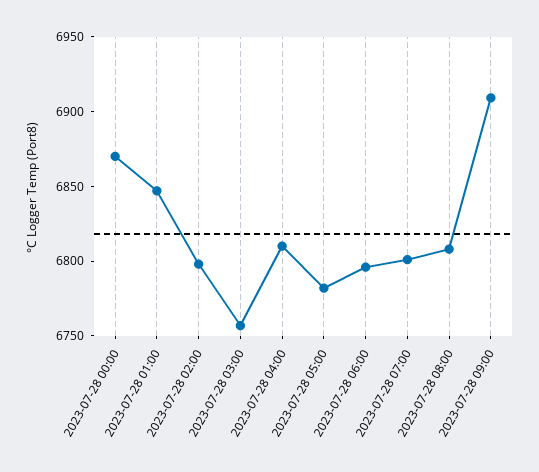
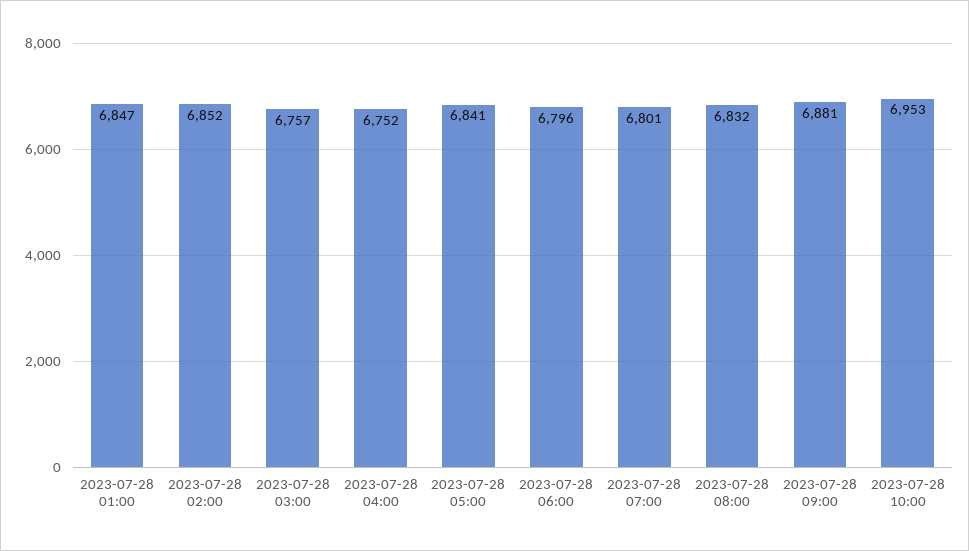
2023-07-28 00:00: 6870 -> none
2023-07-28 02:00: 6800 -> 6852
2023-07-28 04:00: 6810 -> 6752
2023-07-28 05:00: 6780 -> 6841
2023-07-28 08:00: 6810 -> 6832
2023-07-28 09:00: 6910 -> 6881
2023-07-28 10:00: none -> 6953

